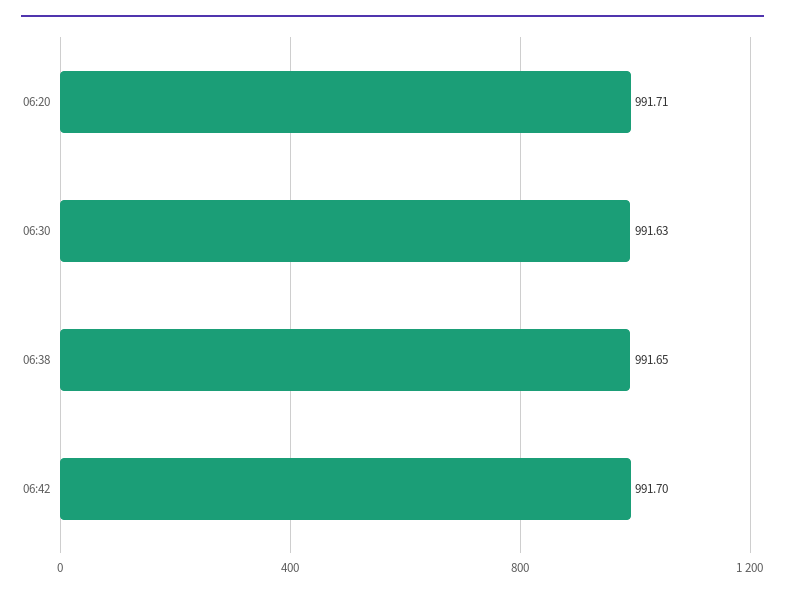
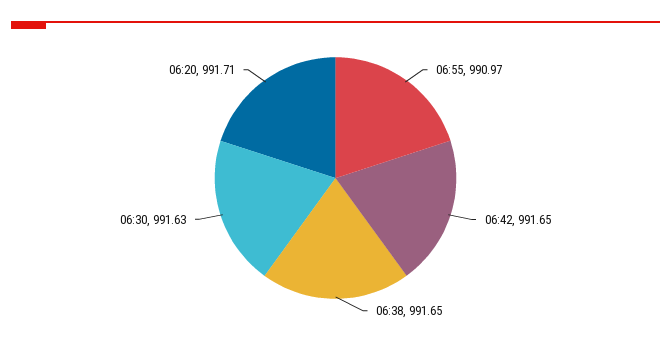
06:42: 991.7 -> 991.65
06:55: none -> 990.97

